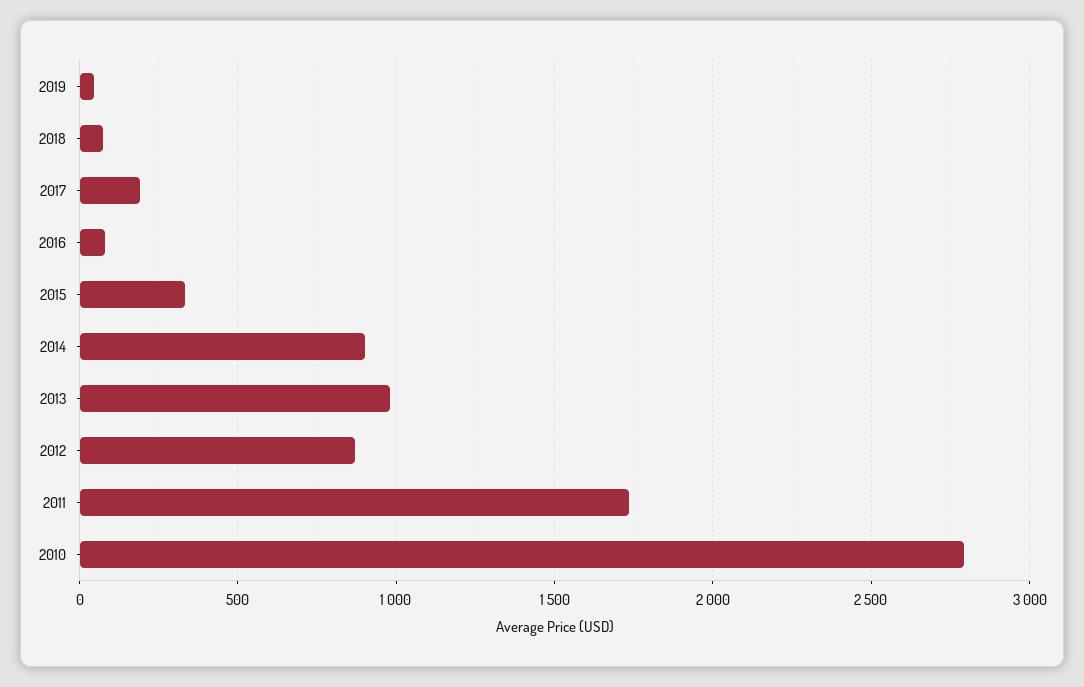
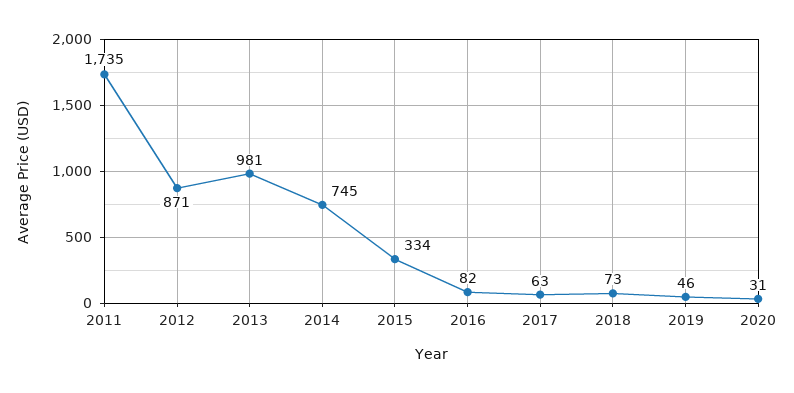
2017: 200 -> 63
2014: 900 -> 745
2010: 2800 -> none
2020: none -> 31

